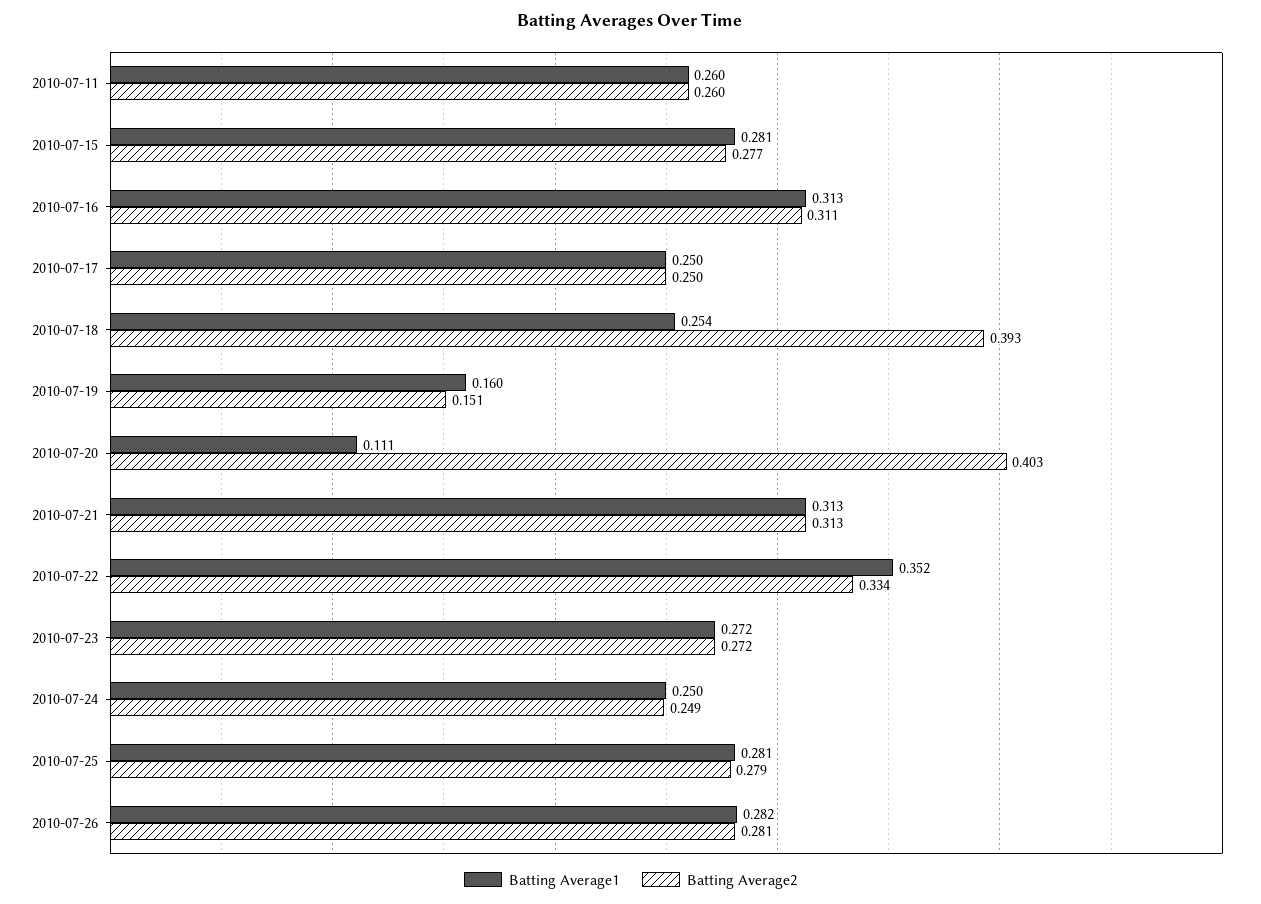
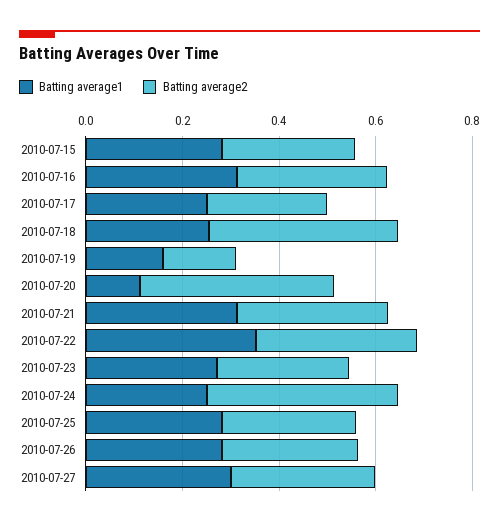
Batting Average1, 2010-07-11: 0.26 -> none
Batting Average2, 2010-07-11: 0.26 -> none
Batting Average2, 2010-07-24: 0.249 -> 0.4
Batting Average1, 2010-07-27: none -> 0.3
Batting Average2, 2010-07-27: none -> 0.3

